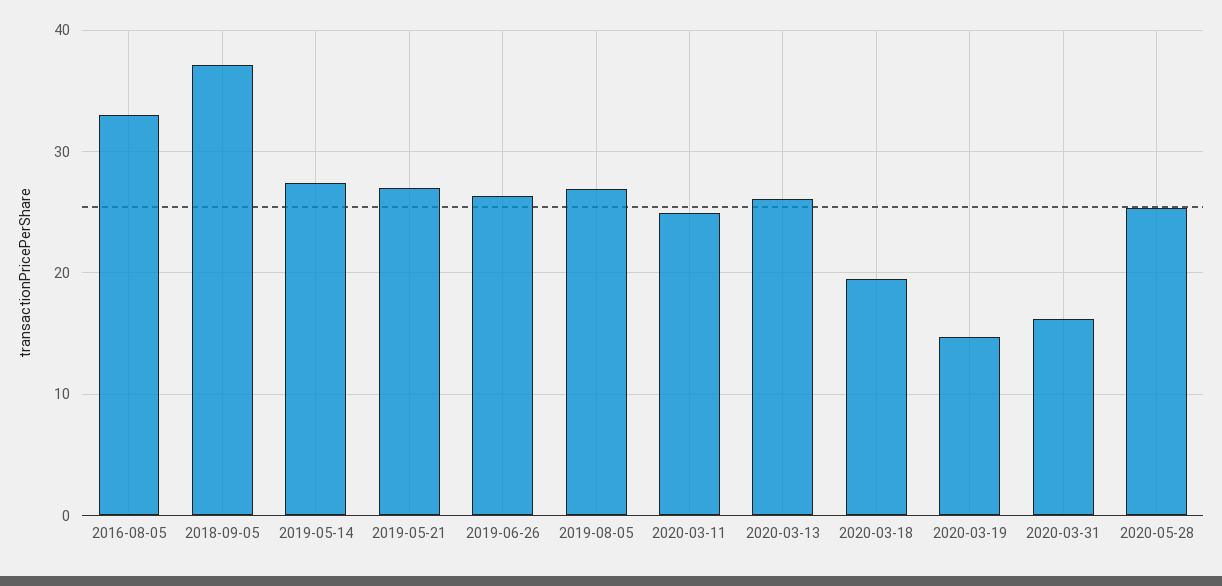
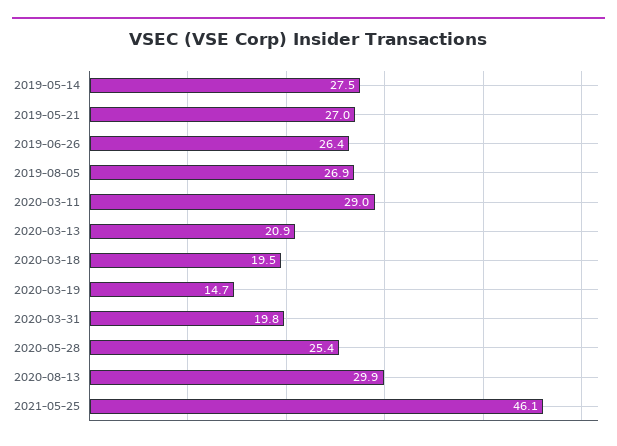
2016-08-05: 33 -> none
2018-09-05: 37 -> none
2020-03-11: 25 -> 29
2020-03-13: 26 -> 20.9
2020-03-31: 16 -> 19.8
2020-08-13: none -> 29.9
2021-05-25: none -> 46.1

